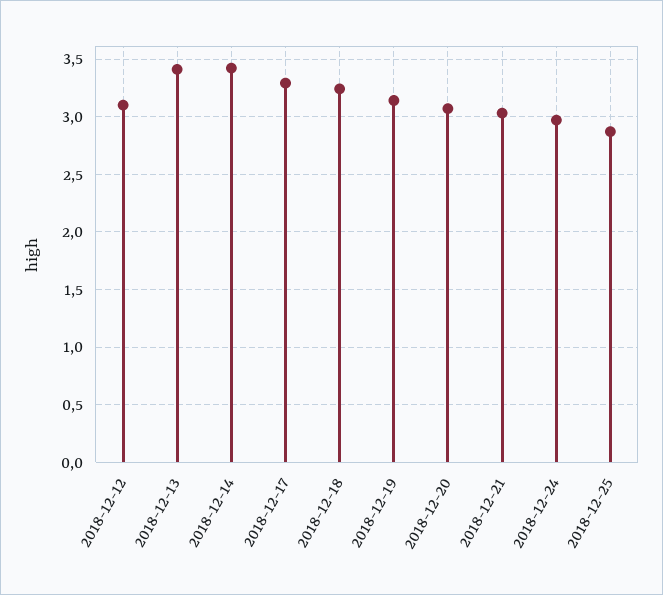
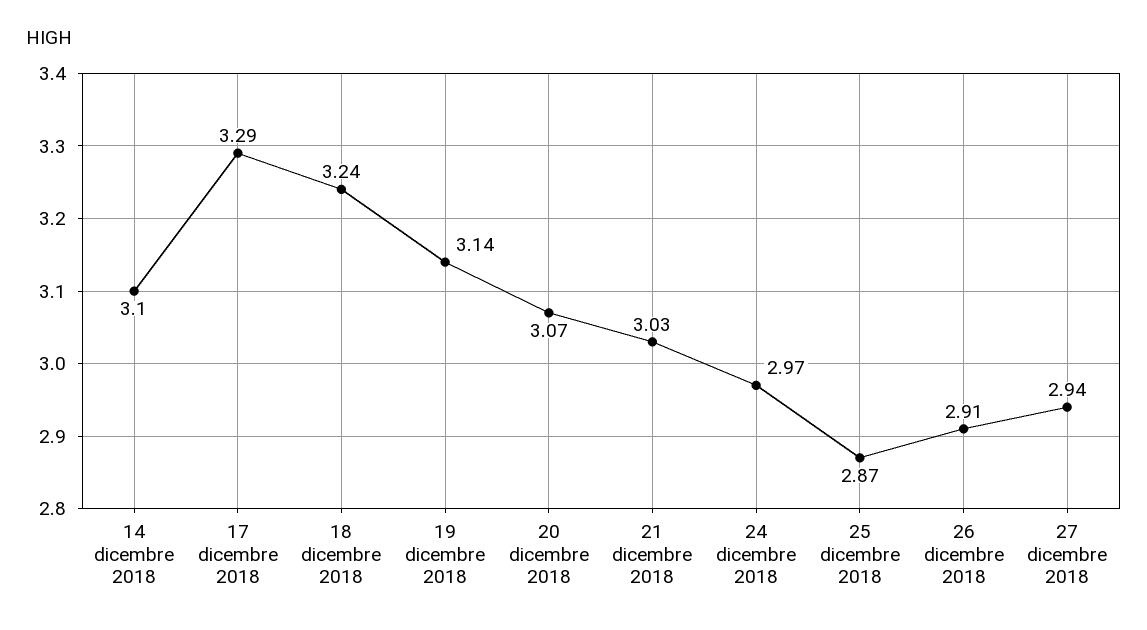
2018-12-12: 3.1 -> none
2018-12-13: 3.4 -> none
2018-12-14: 3.4 -> 3.1
26 dicembre 2018: none -> 2.91
27 dicembre 2018: none -> 2.94

